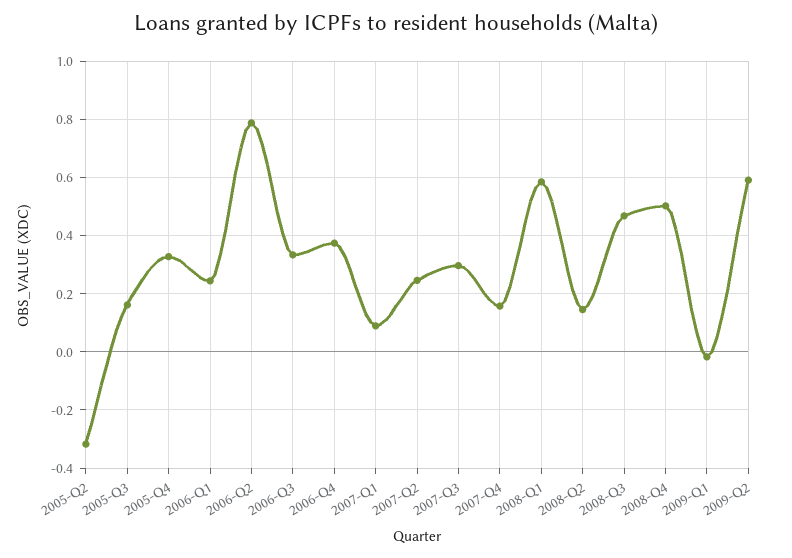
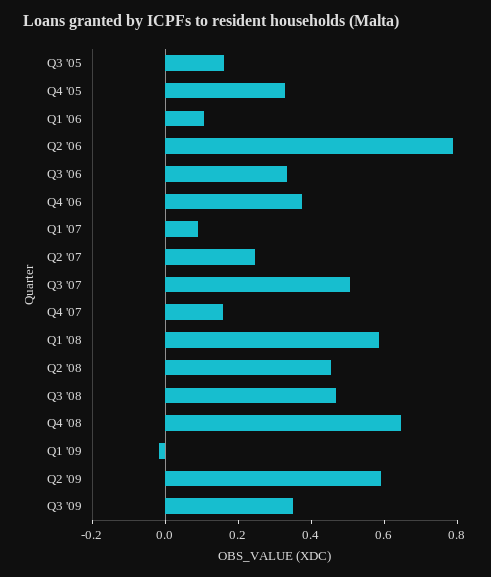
2005-Q2: -0.325 -> none
2006-Q1: 0.25 -> 0.1
2007-Q3: 0.3 -> 0.5
2008-Q2: 0.15 -> 0.45
2008-Q4: 0.5 -> 0.65
Q3 '09: none -> 0.35

